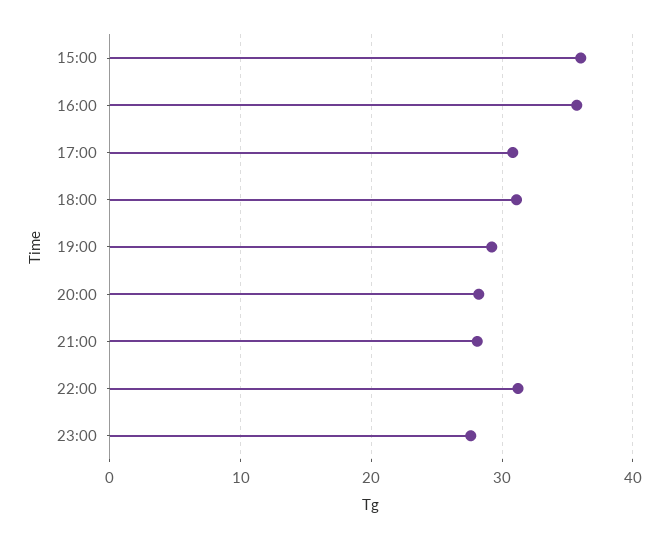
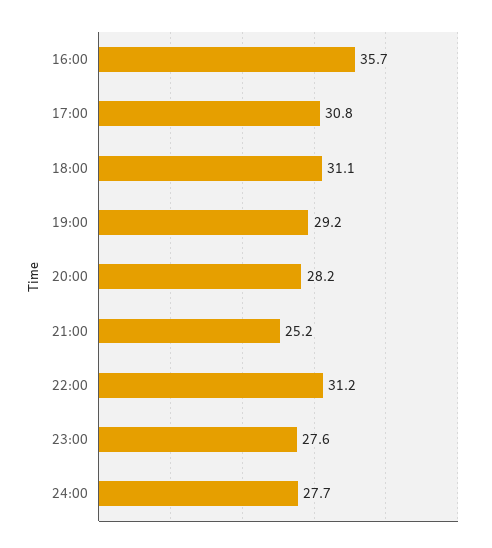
15:00: 36 -> none
21:00: 28 -> 25.2
24:00: none -> 27.7

